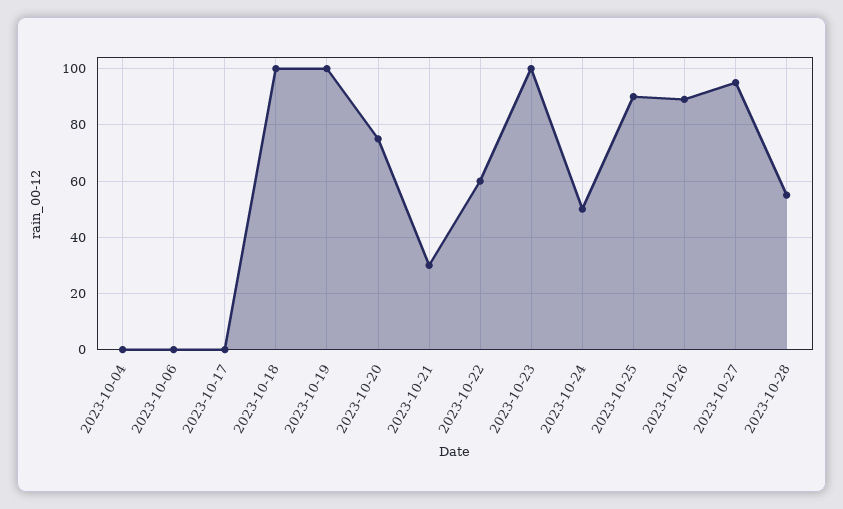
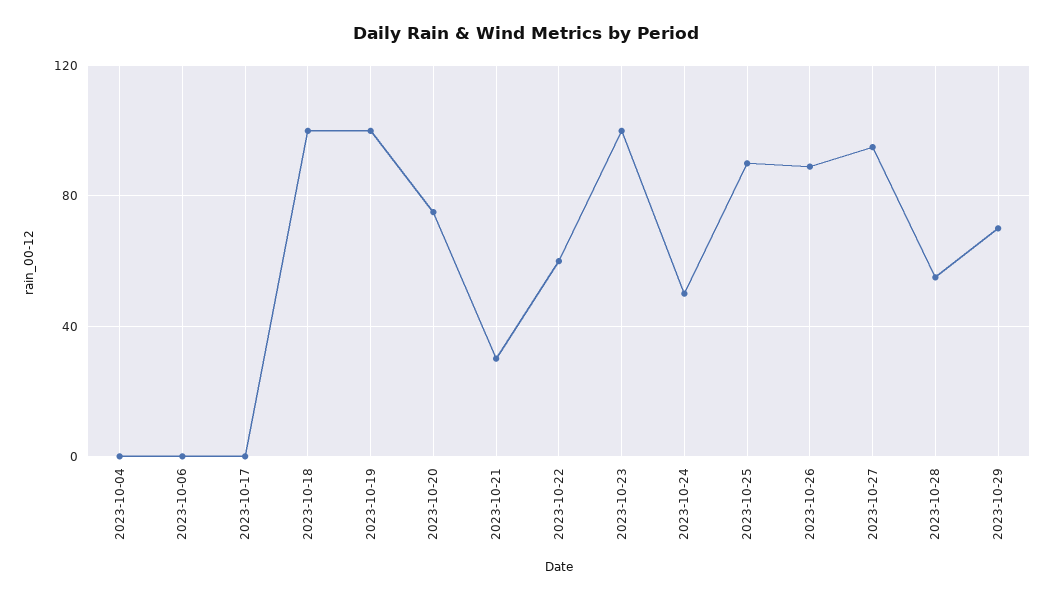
2023-10-29: none -> 70

